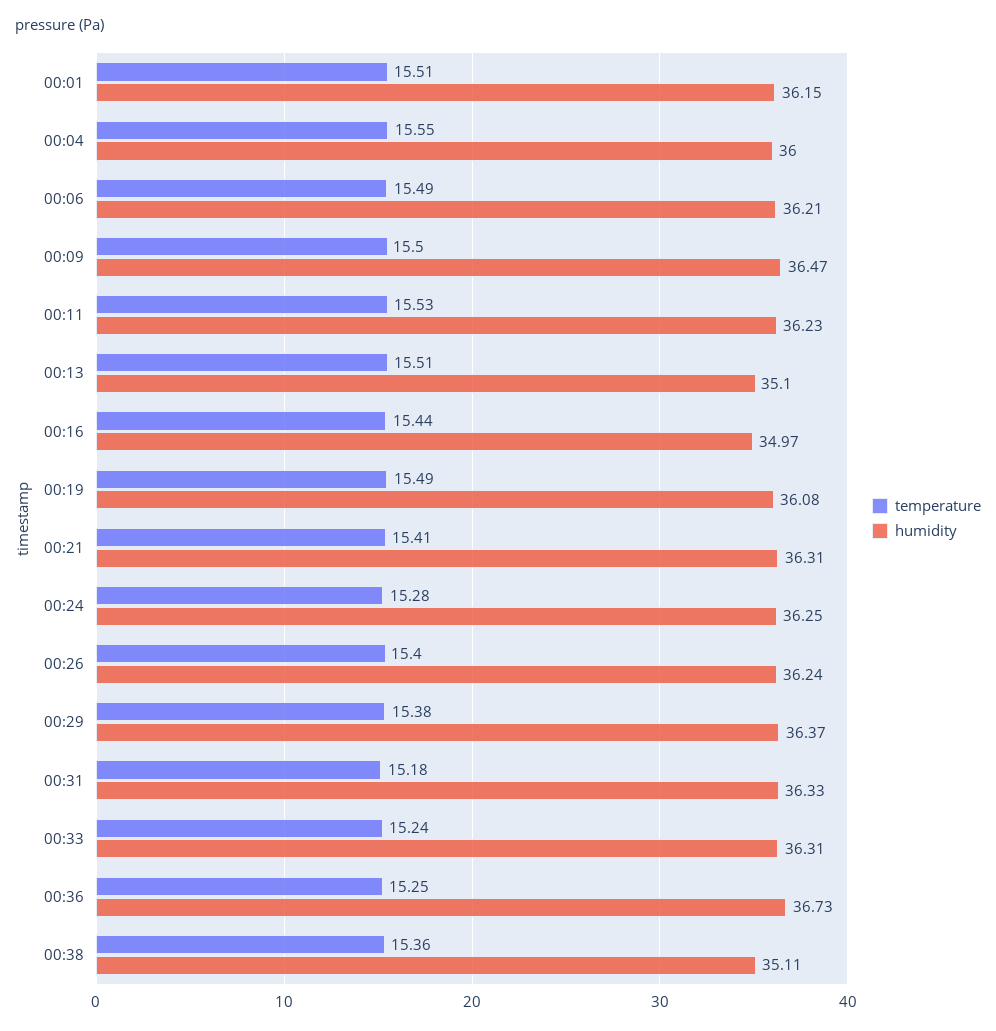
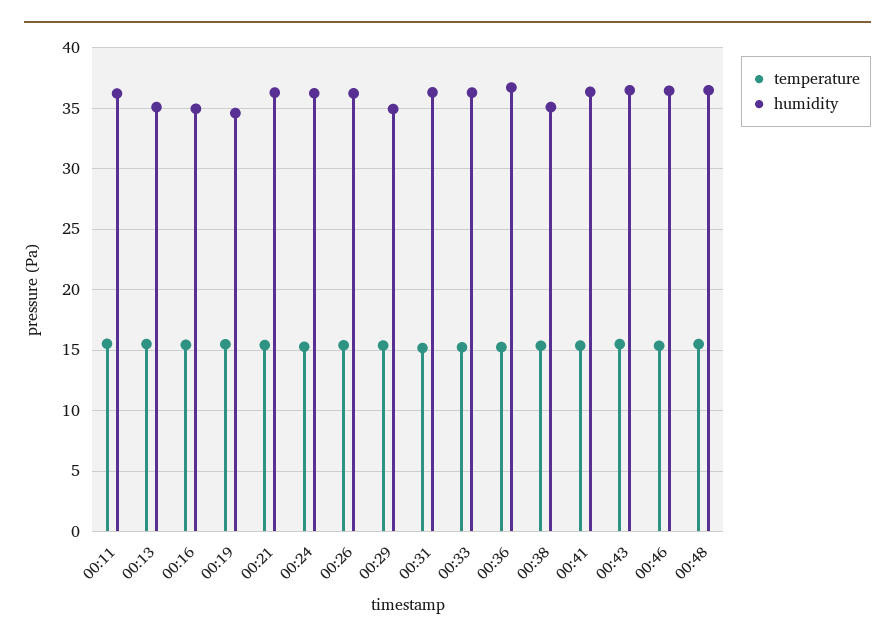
temperature, 00:01: 15.51 -> none
humidity, 00:01: 36.15 -> none
temperature, 00:04: 15.55 -> none
humidity, 00:04: 36 -> none
temperature, 00:06: 15.49 -> none
humidity, 00:06: 36.21 -> none
temperature, 00:09: 15.5 -> none
humidity, 00:09: 36.47 -> none
humidity, 00:19: 36.08 -> 34.5
humidity, 00:29: 36.37 -> 35
temperature, 00:41: none -> 15.5
humidity, 00:41: none -> 36.5
temperature, 00:43: none -> 15.5
humidity, 00:43: none -> 36.5
temperature, 00:46: none -> 15.5
humidity, 00:46: none -> 36.5
temperature, 00:48: none -> 15.5
humidity, 00:48: none -> 36.5

